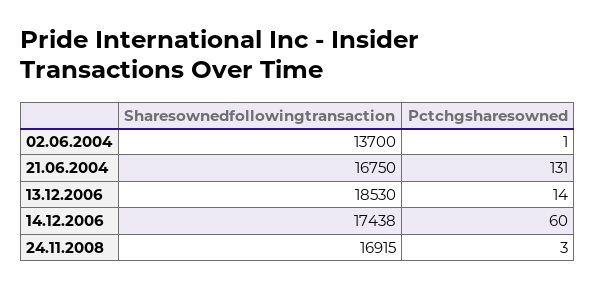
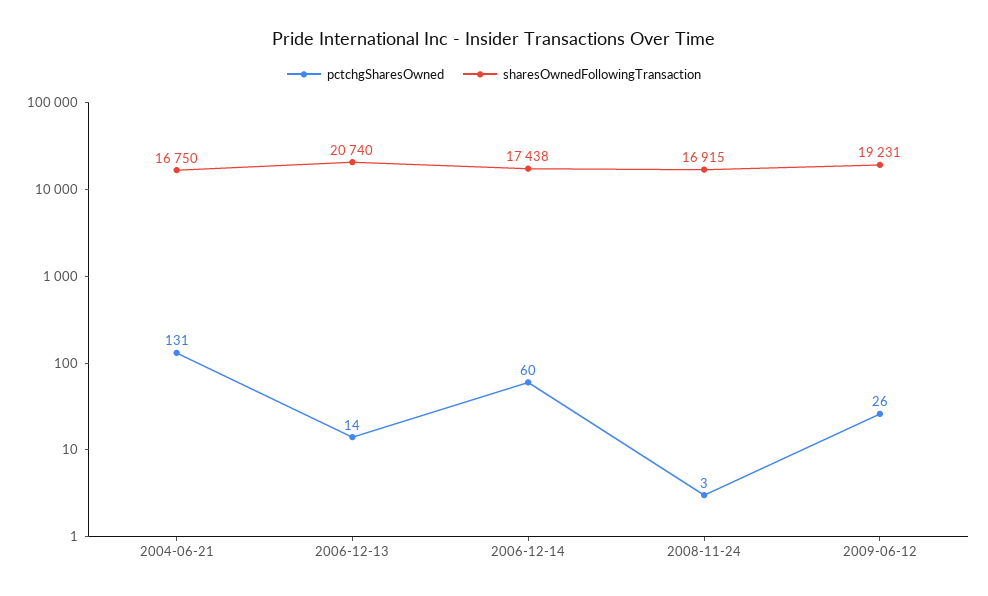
Sharesownedfollowingtransaction, 02.06.2004: 13700 -> none
Pctchgsharesowned, 02.06.2004: 1 -> none
Sharesownedfollowingtransaction, 13.12.2006: 18530 -> 20740
Pctchgsharesowned, 2009-06-12: none -> 26
Sharesownedfollowingtransaction, 2009-06-12: none -> 19231

